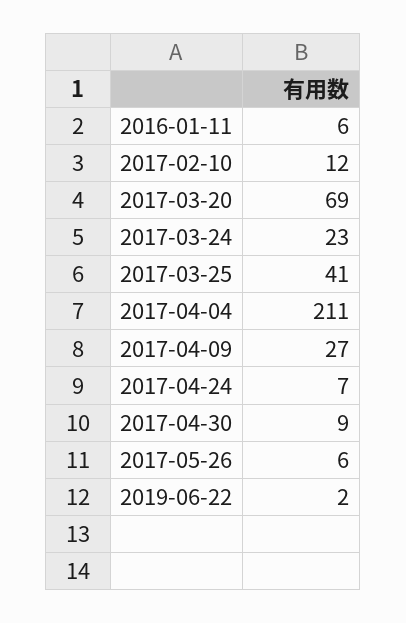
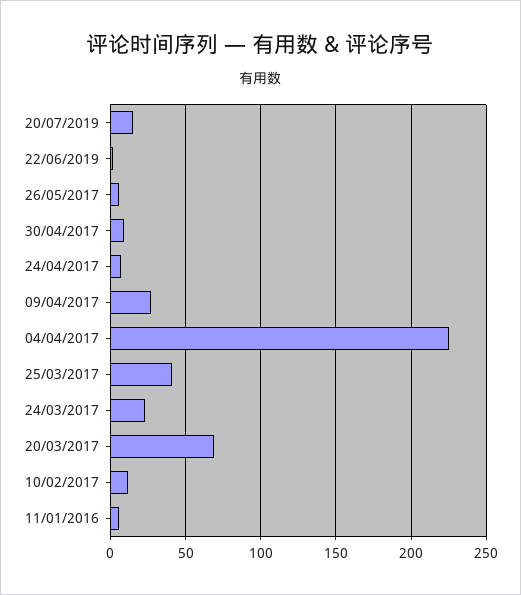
2017-04-04: 211 -> 225
20/07/2019: none -> 15

